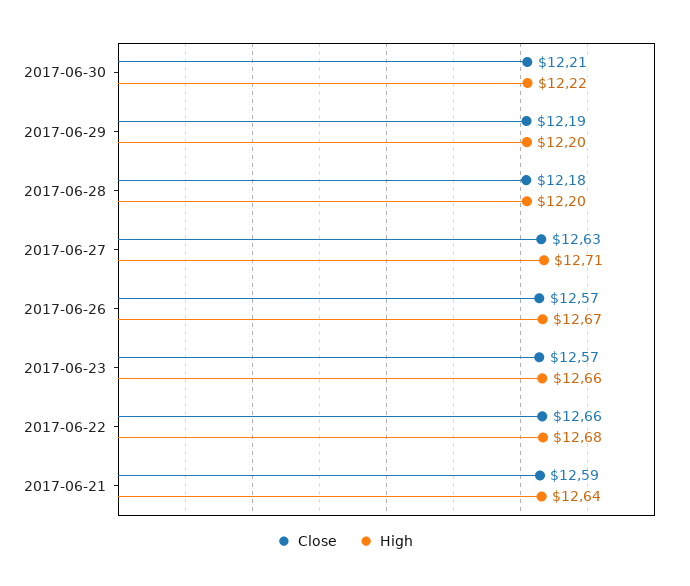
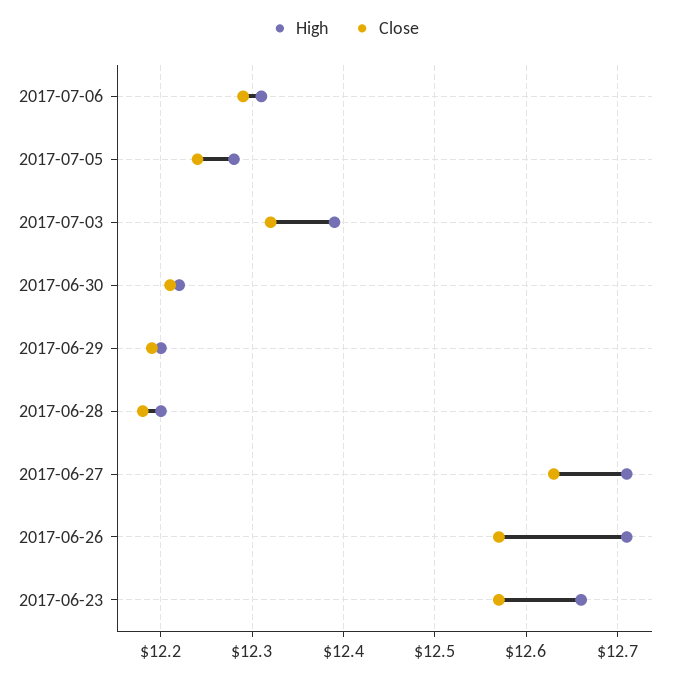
High, 2017-06-26: 12.67 -> 12.71
Close, 2017-06-22: 12.66 -> none
High, 2017-06-22: 12.68 -> none
Close, 2017-06-21: 12.59 -> none
High, 2017-06-21: 12.64 -> none
High, 2017-07-06: none -> 12.31
Close, 2017-07-06: none -> 12.29
High, 2017-07-05: none -> 12.28
Close, 2017-07-05: none -> 12.24
High, 2017-07-03: none -> 12.39
Close, 2017-07-03: none -> 12.32

